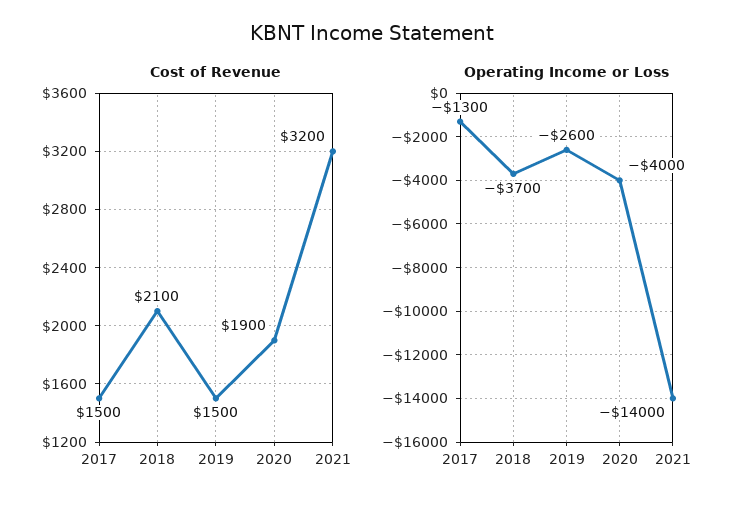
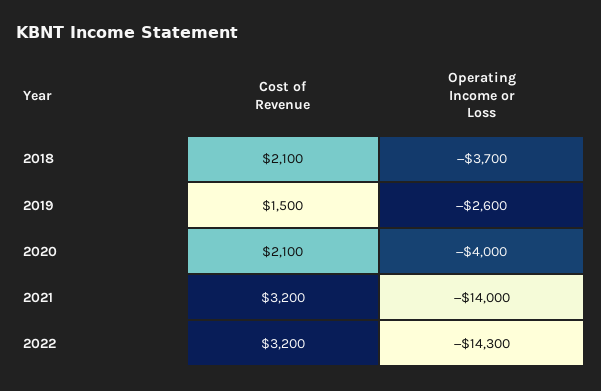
Cost of Revenue, 2017: 1500 -> none
Cost of Revenue, 2020: 1900 -> 2100
Operating Income or Loss, 2017: -1300 -> none
Cost of Revenue, 2022: none -> 3200
Operating Income or Loss, 2022: none -> -14300

